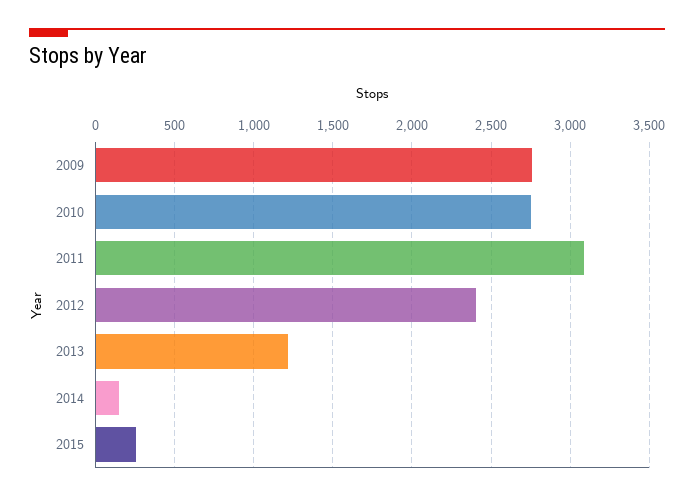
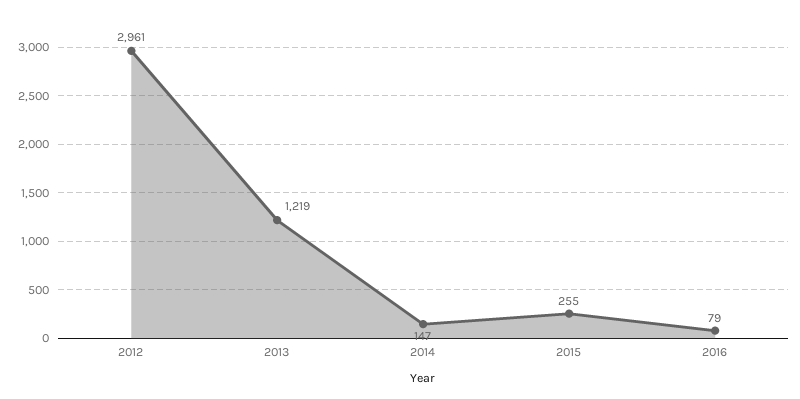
2009: 2750 -> none
2010: 2750 -> none
2011: 3100 -> none
2012: 2400 -> 2961
2016: none -> 79

